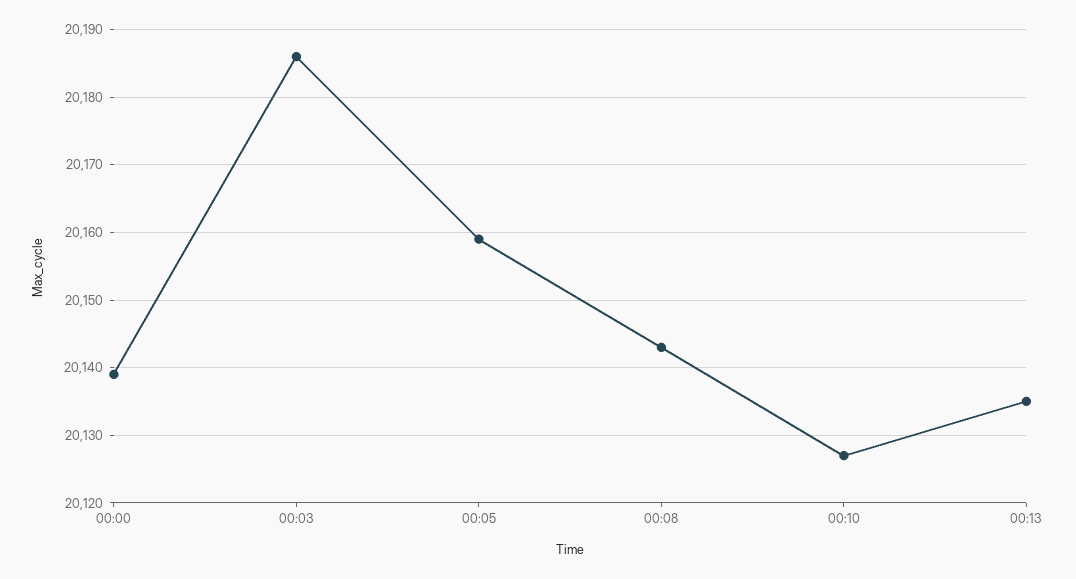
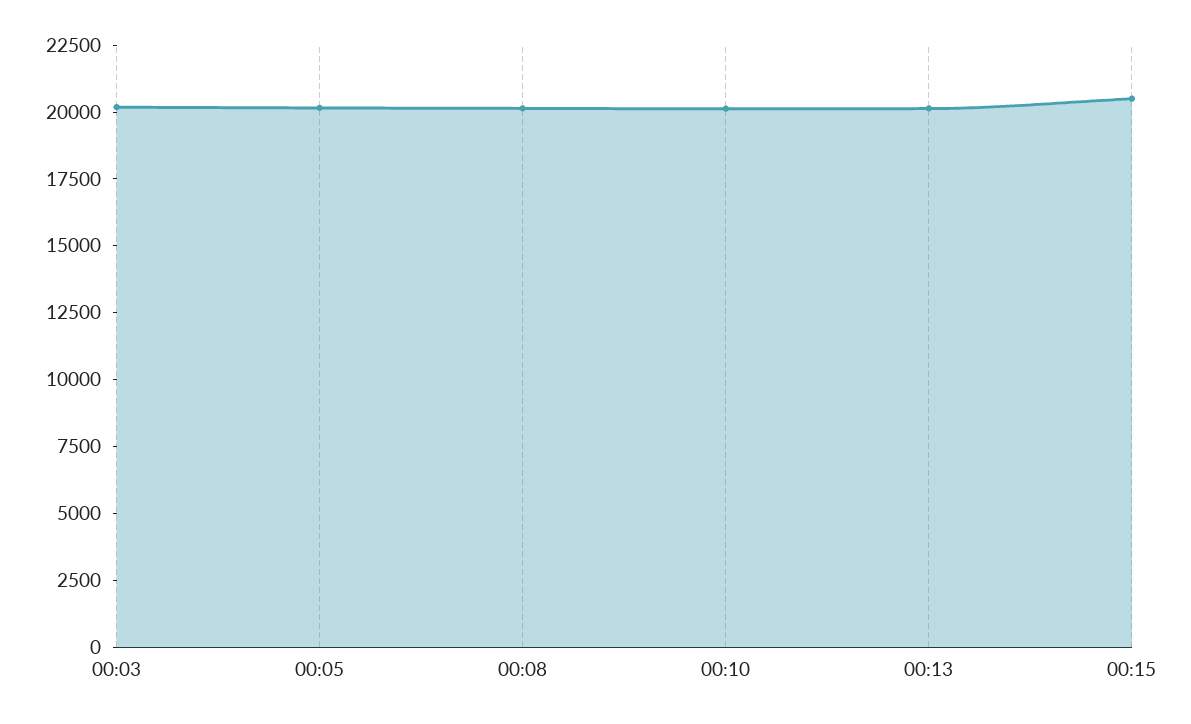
00:00: 20139 -> none
00:15: none -> 20500

